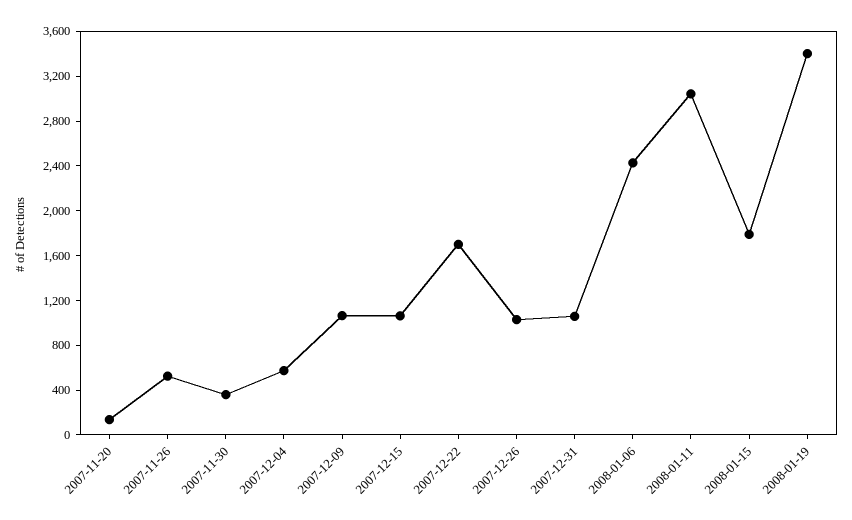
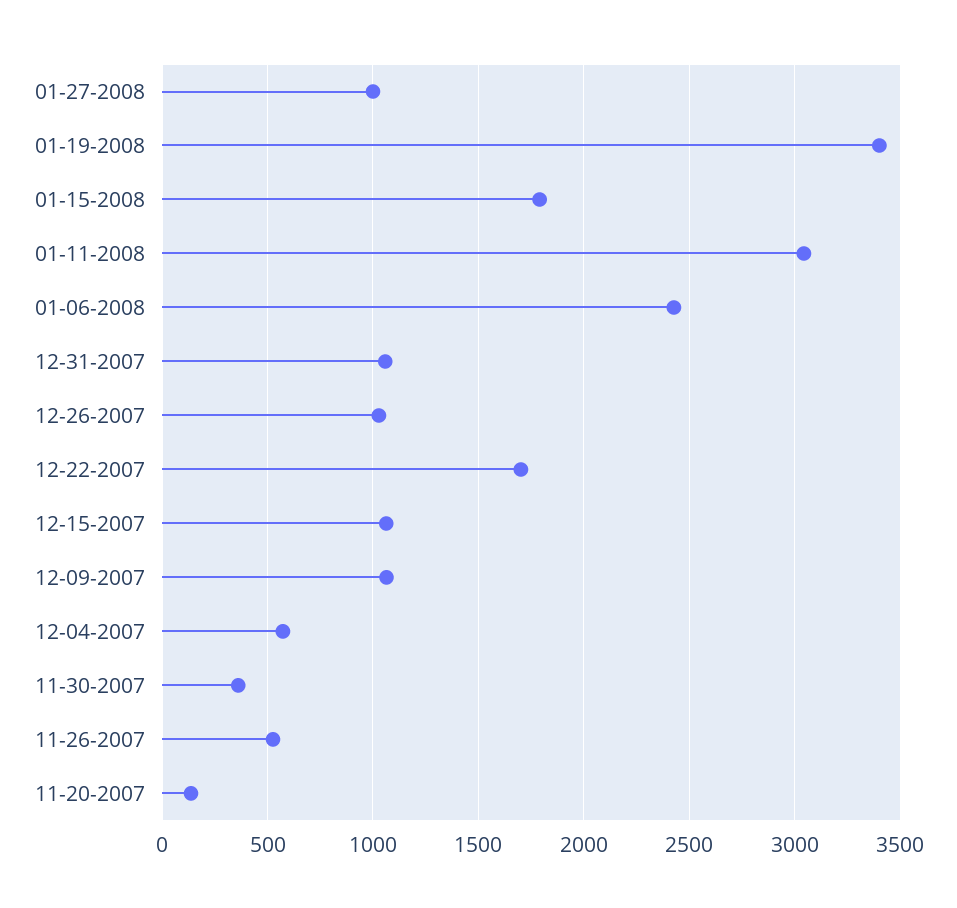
01-27-2008: none -> 1000

